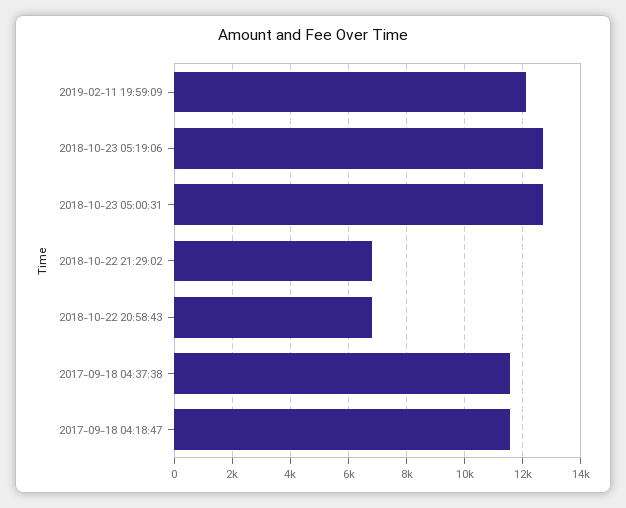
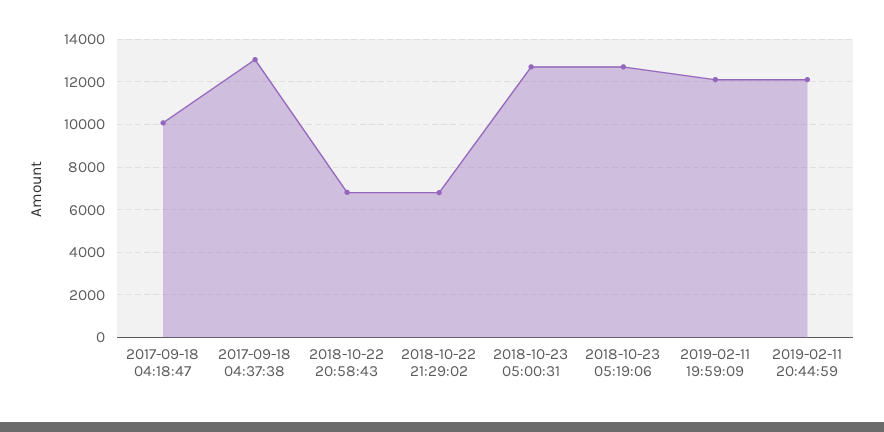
2017-09-18 04:37:38: 11500 -> 13000
2017-09-18 04:18:47: 11500 -> 10000
2019-02-11 20:44:59: none -> 12000

